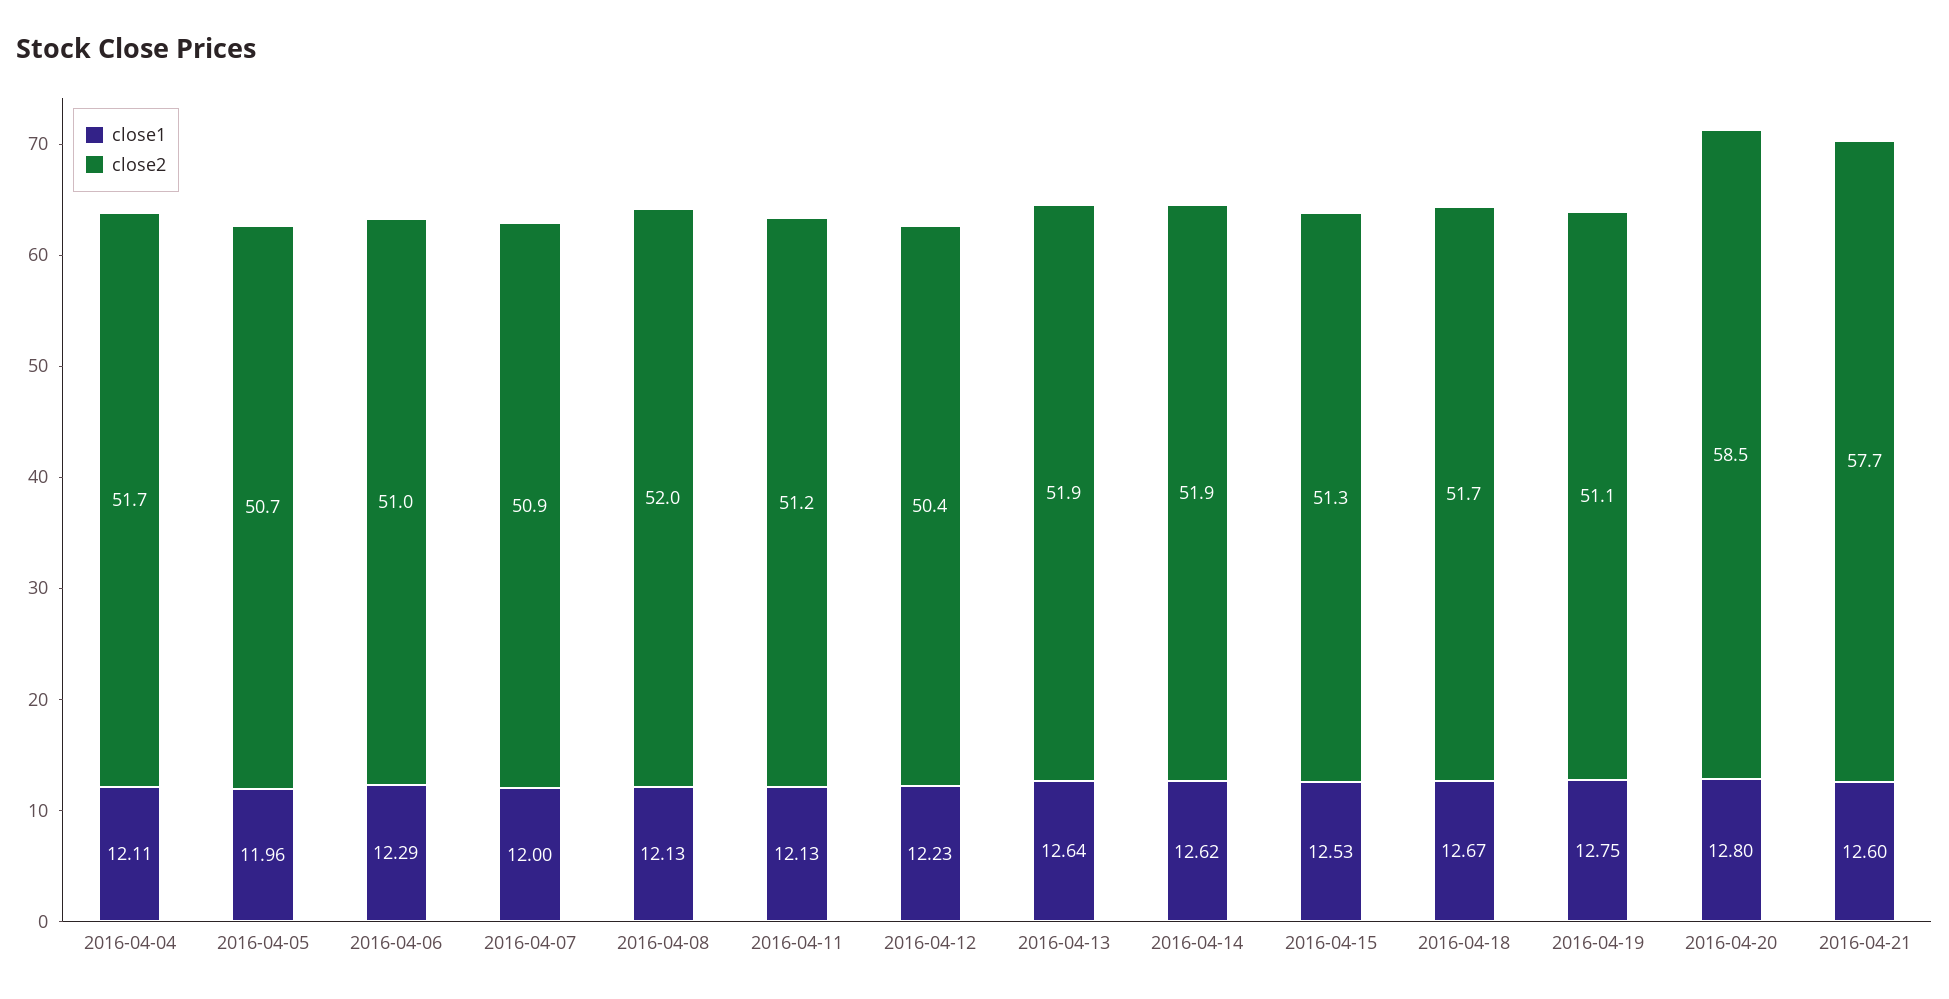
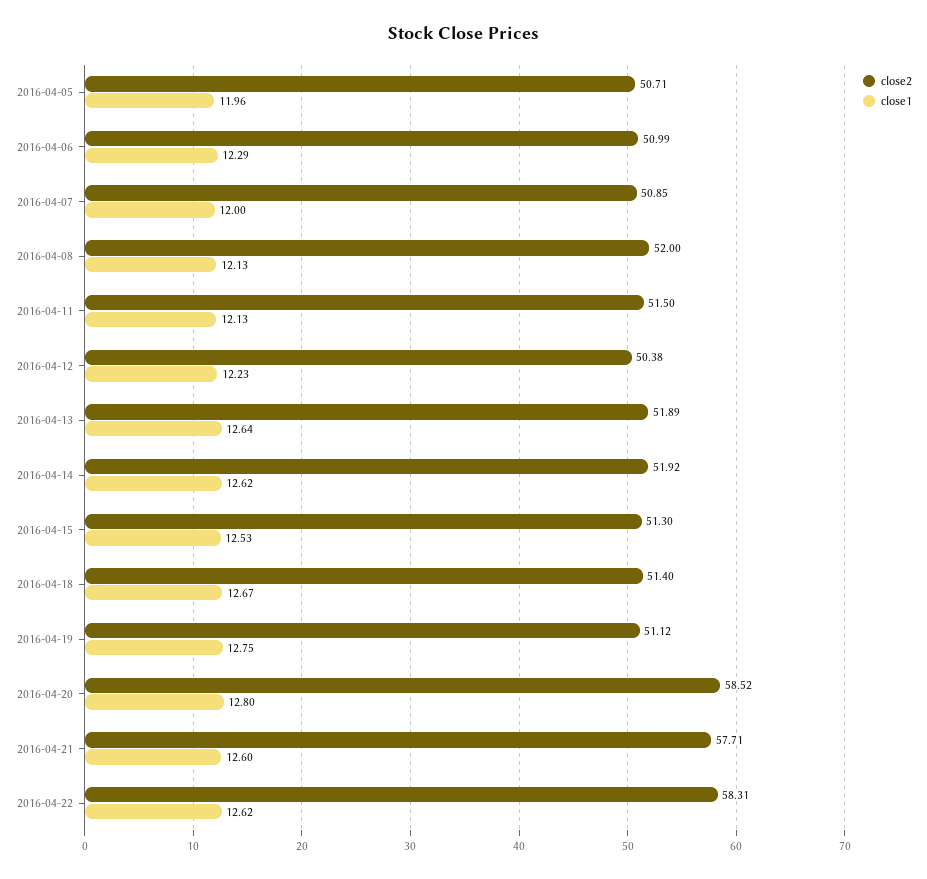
close1, 2016-04-04: 12.11 -> none
close2, 2016-04-04: 51.7 -> none
close2, 2016-04-11: 51.2 -> 51.5
close2, 2016-04-18: 51.7 -> 51.4
close2, 2016-04-22: none -> 58.31
close1, 2016-04-22: none -> 12.62

